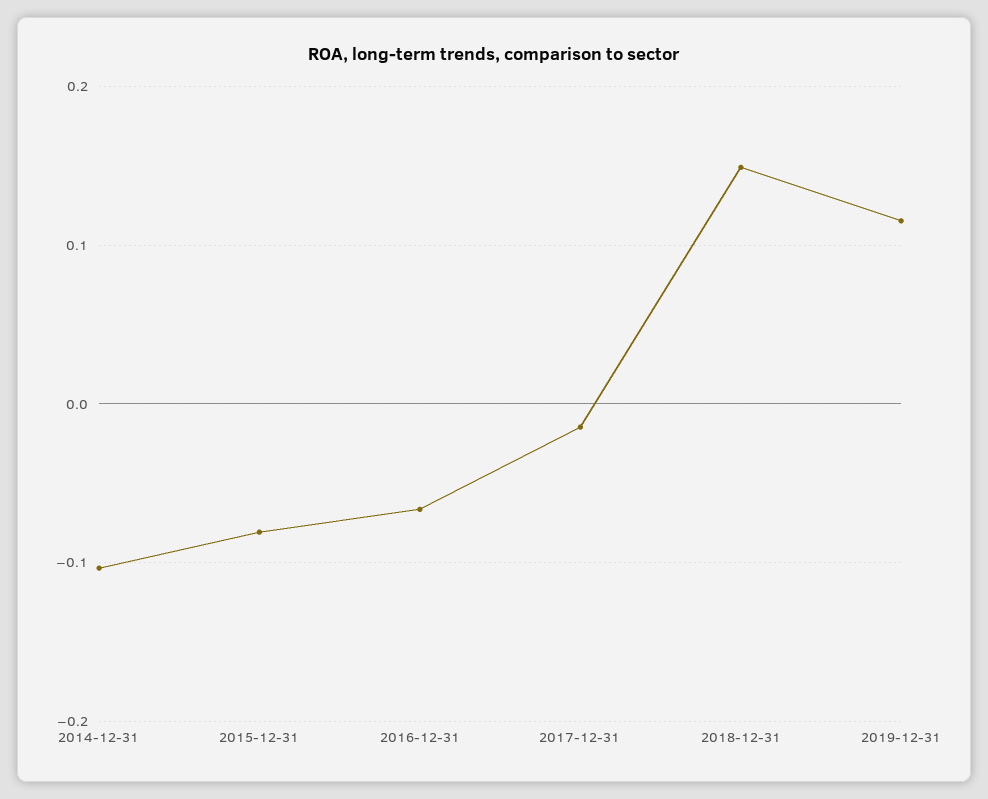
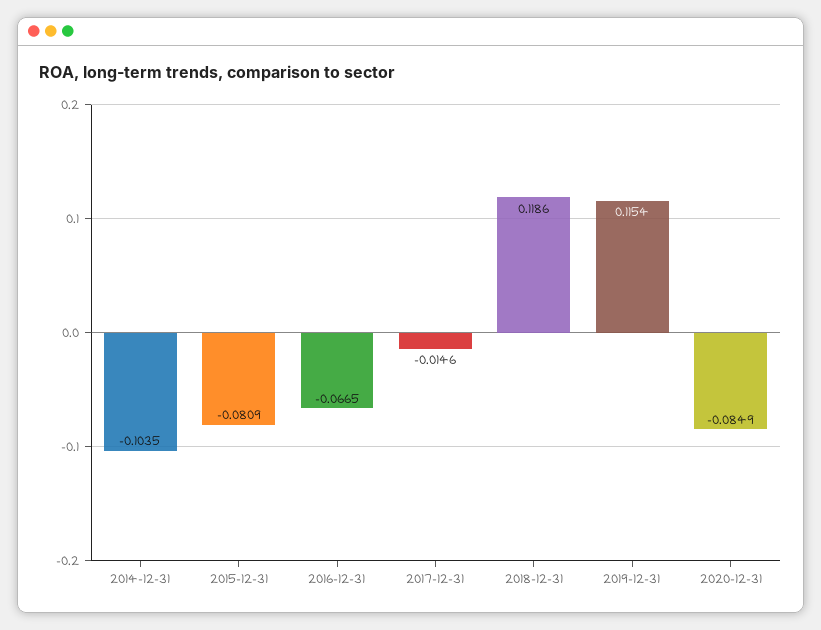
2018-12-31: 0.15 -> 0.1186
2020-12-31: none -> -0.0849

